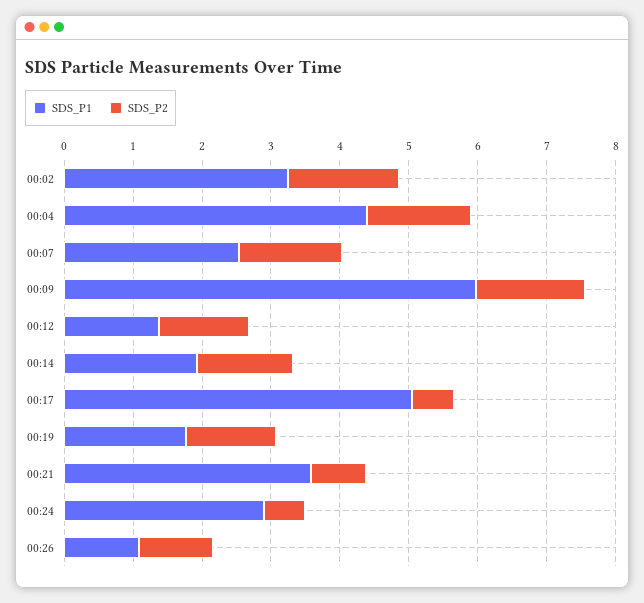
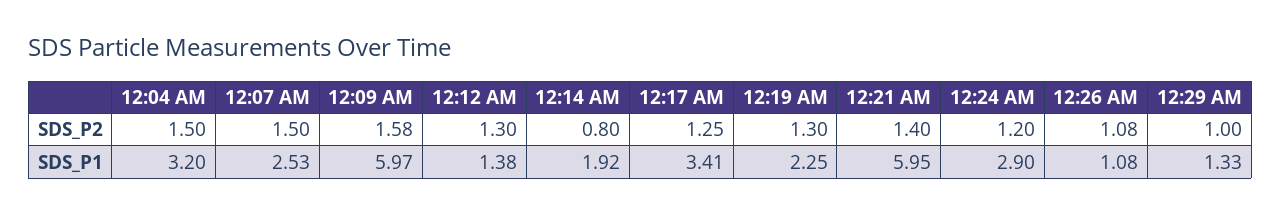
SDS_P1, 00:02: 3.2 -> none
SDS_P2, 00:02: 1.6 -> none
SDS_P1, 00:04: 4.4 -> 3.2
SDS_P2, 00:14: 1.4 -> 0.8
SDS_P1, 00:17: 5 -> 3.41
SDS_P2, 00:17: 0.6 -> 1.25
SDS_P1, 00:19: 1.8 -> 2.25
SDS_P1, 00:21: 3.6 -> 5.95
SDS_P2, 00:21: 0.8 -> 1.4
SDS_P2, 00:24: 0.6 -> 1.2
SDS_P2, 12:29 AM: none -> 1
SDS_P1, 12:29 AM: none -> 1.33

